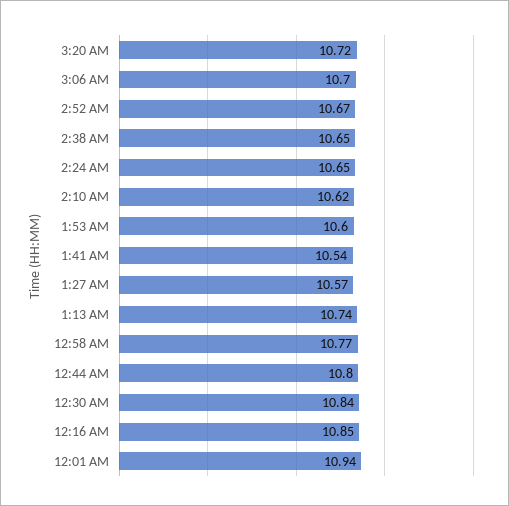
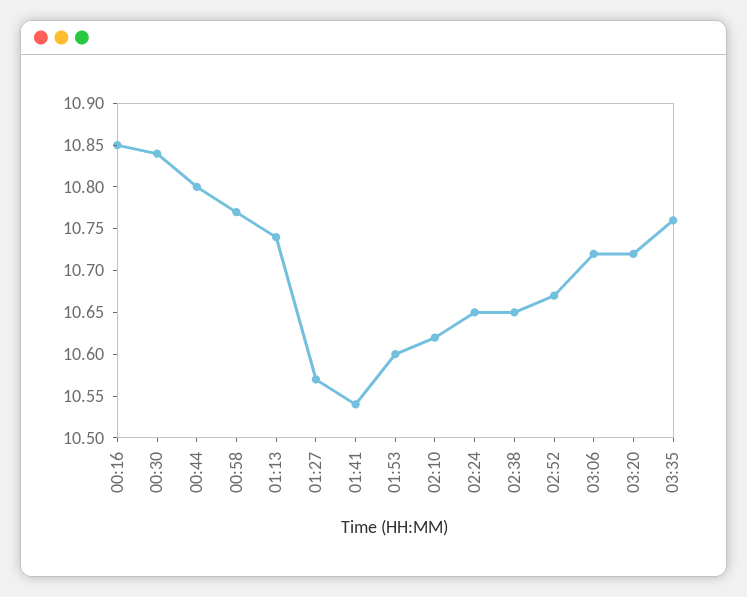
3:06 AM: 10.7 -> 10.72
12:01 AM: 10.94 -> none
03:35: none -> 10.76

